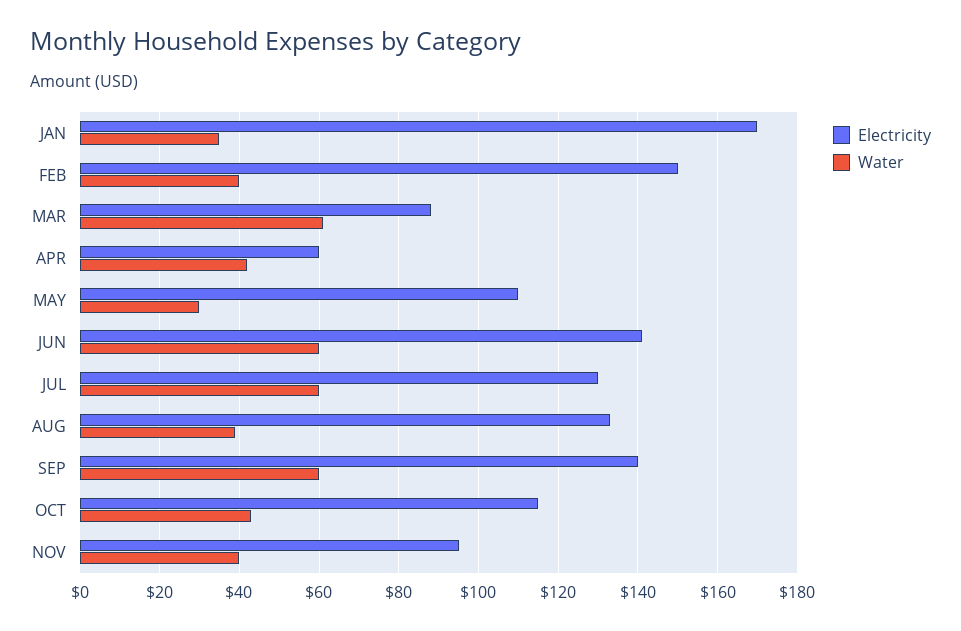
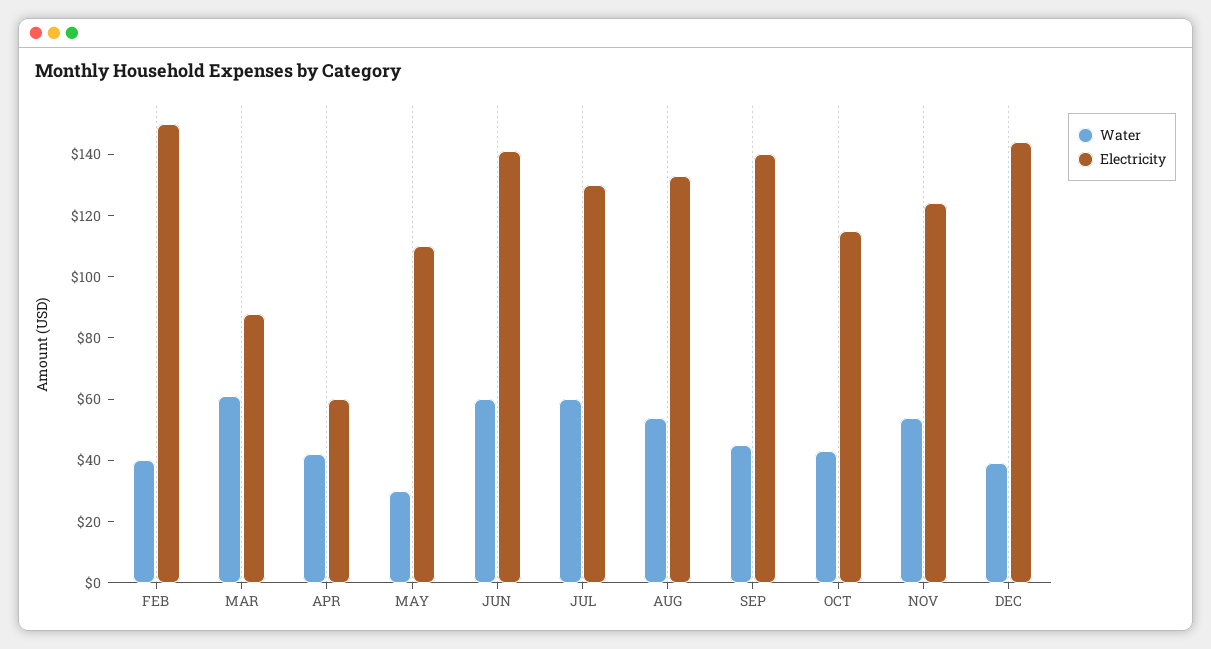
Electricity, JAN: 170 -> none
Water, JAN: 35 -> none
Water, AUG: 40 -> 55
Water, SEP: 60 -> 45
Electricity, NOV: 95 -> 125
Water, NOV: 40 -> 55
Water, DEC: none -> 40
Electricity, DEC: none -> 145

